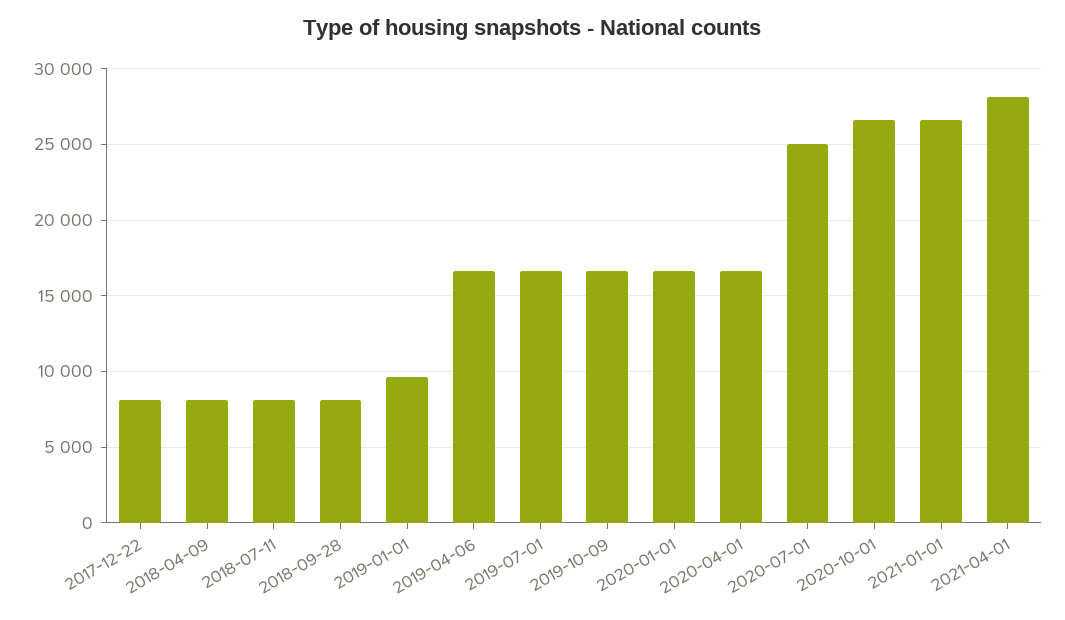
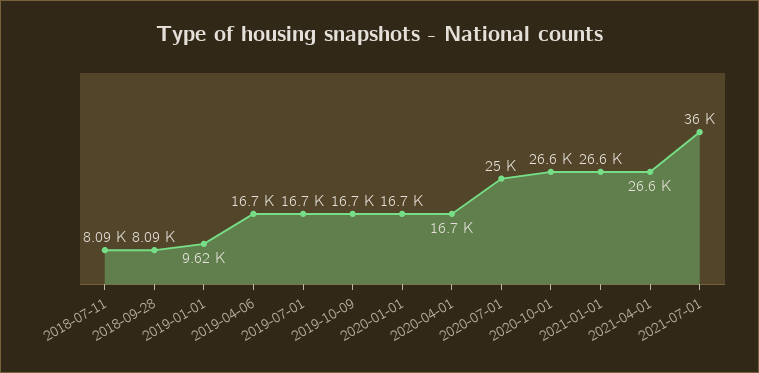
2017-12-22: 8000 -> none
2018-04-09: 8000 -> none
2021-04-01: 28000 -> 26600
2021-07-01: none -> 36000

